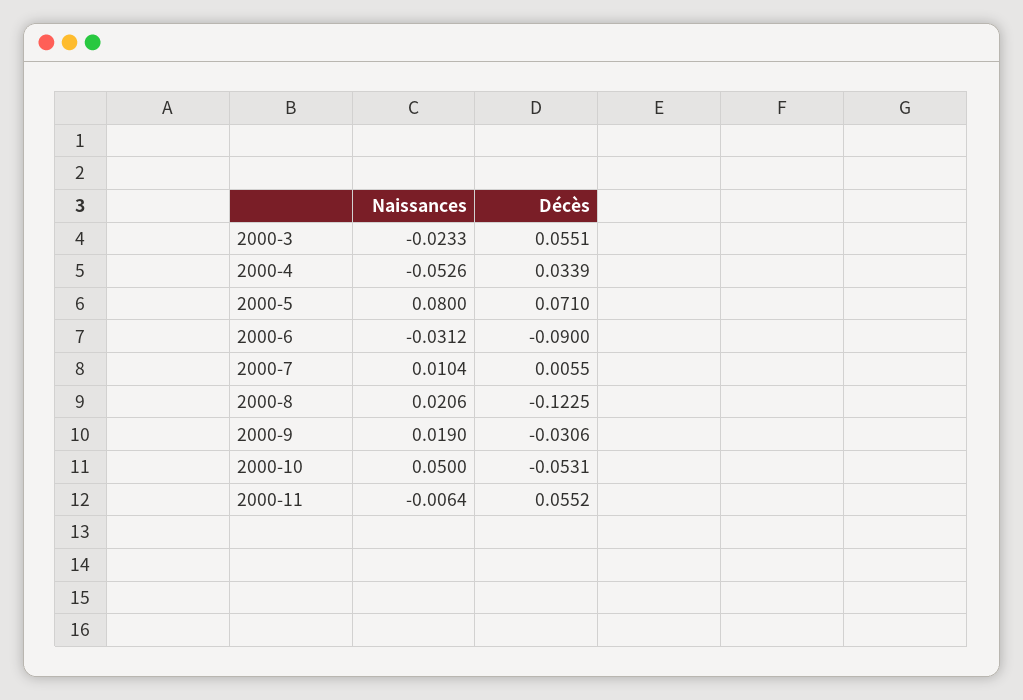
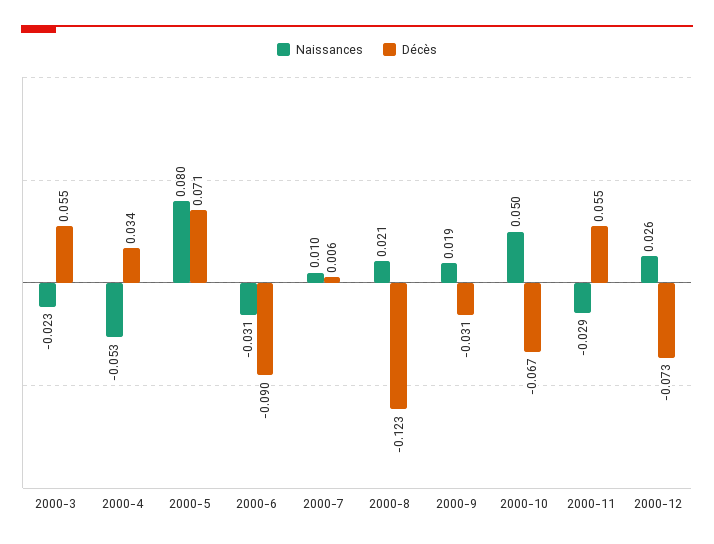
Décès, 2000-10: -0.0531 -> -0.067
Naissances, 2000-11: -0.0064 -> -0.029
Naissances, 2000-12: none -> 0.026
Décès, 2000-12: none -> -0.073

